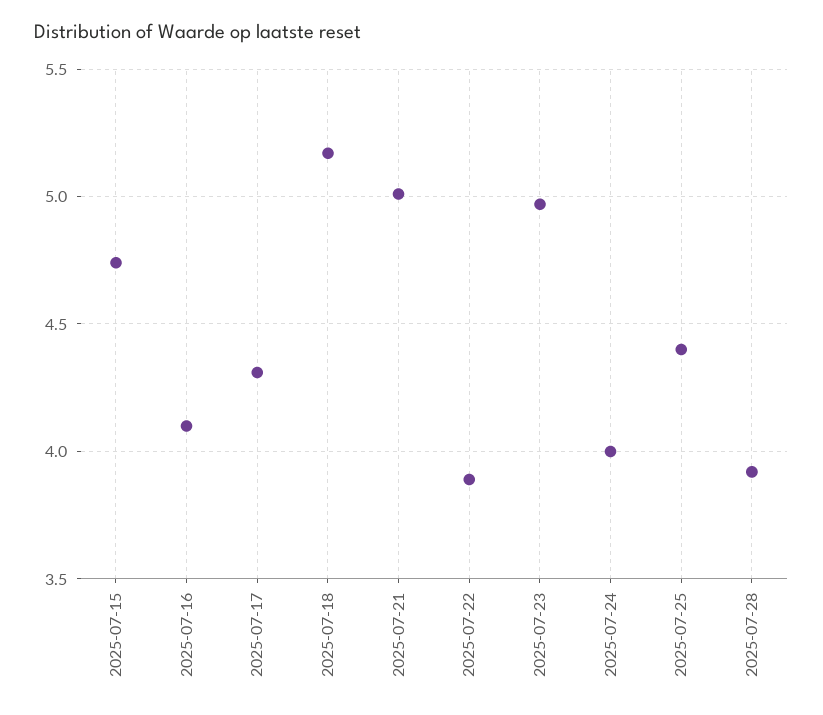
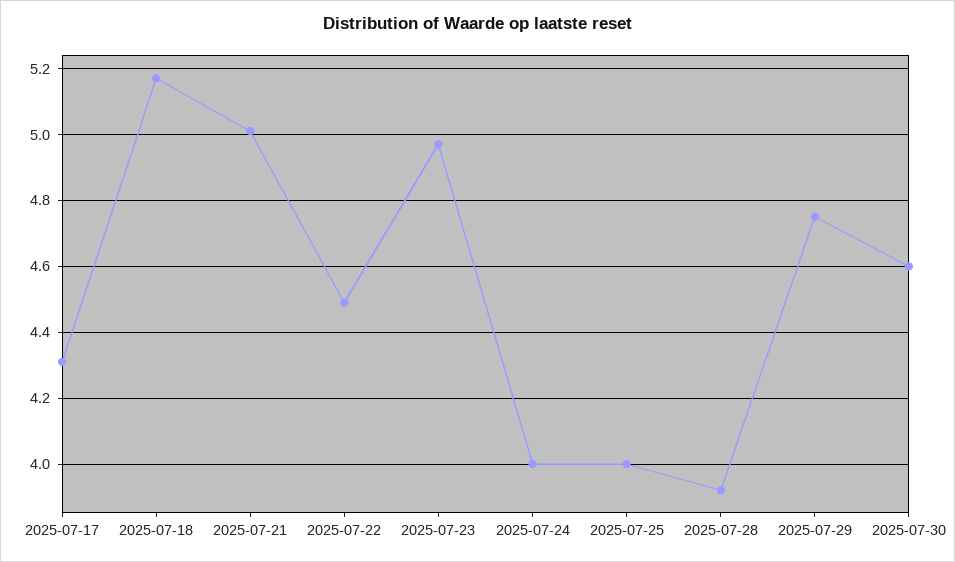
2025-07-15: 4.75 -> none
2025-07-16: 4.1 -> none
2025-07-22: 3.9 -> 4.5
2025-07-25: 4.4 -> 4
2025-07-29: none -> 4.75
2025-07-30: none -> 4.6

